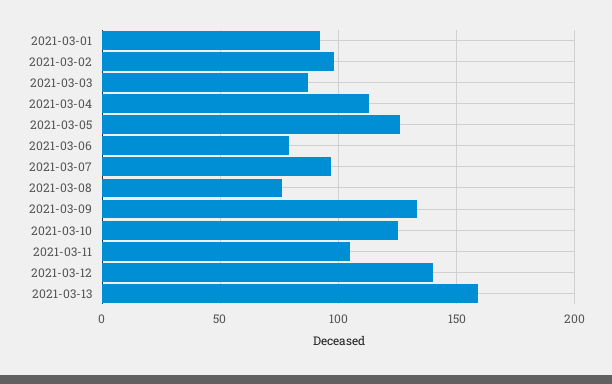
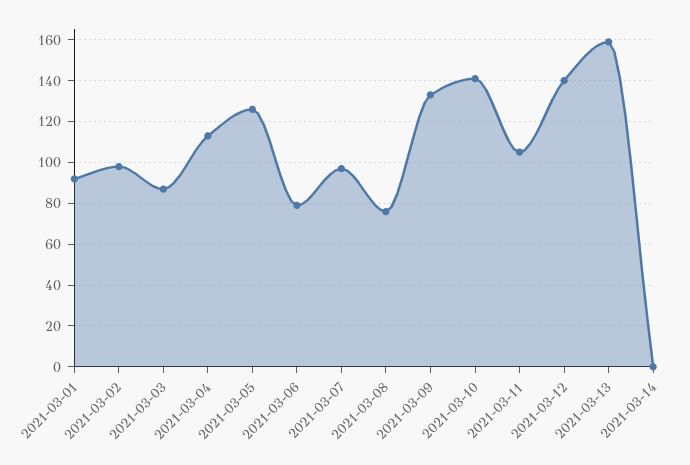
2021-03-10: 125 -> 140
2021-03-14: none -> 0

